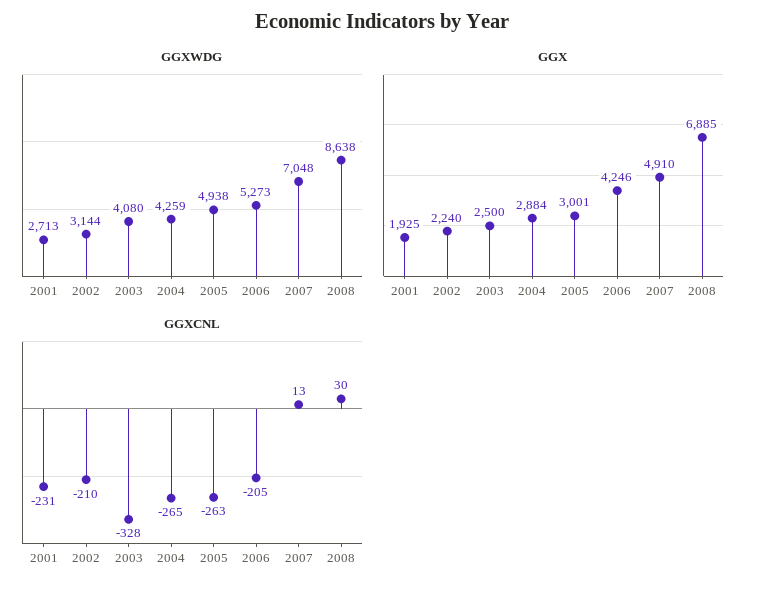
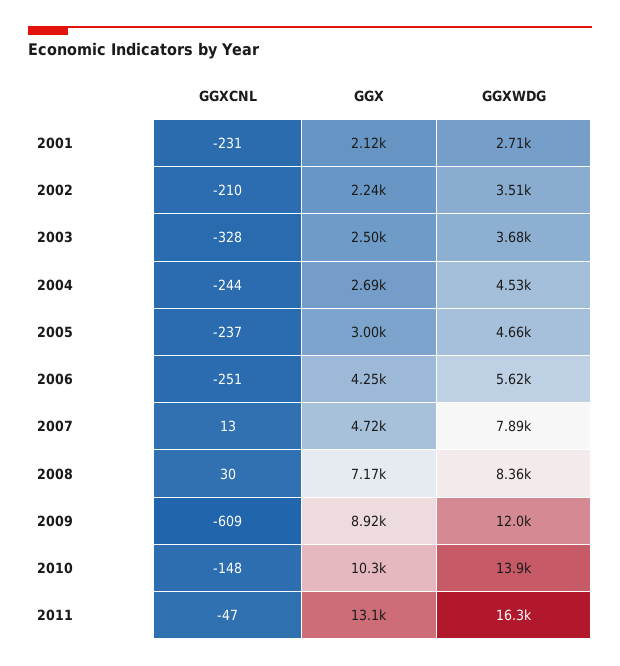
GGXWDG, 2002: 3144 -> 3510
GGXWDG, 2003: 4080 -> 3680
GGXWDG, 2004: 4259 -> 4530
GGXWDG, 2005: 4938 -> 4660
GGXWDG, 2006: 5273 -> 5620
GGXWDG, 2007: 7048 -> 7890
GGXWDG, 2008: 8638 -> 8360
GGX, 2001: 1925 -> 2120
GGX, 2004: 2884 -> 2690
GGX, 2007: 4910 -> 4720
GGX, 2008: 6885 -> 7170
GGXCNL, 2004: -265 -> -244
GGXCNL, 2005: -263 -> -237
GGXCNL, 2006: -205 -> -251
GGXCNL, 2009: none -> -609
GGX, 2009: none -> 8920
GGXWDG, 2009: none -> 12000
GGXCNL, 2010: none -> -148
GGX, 2010: none -> 10300
GGXWDG, 2010: none -> 13900
GGXCNL, 2011: none -> -47
GGX, 2011: none -> 13100
GGXWDG, 2011: none -> 16300

